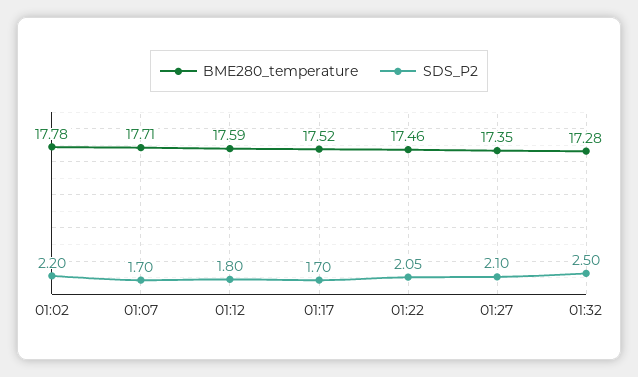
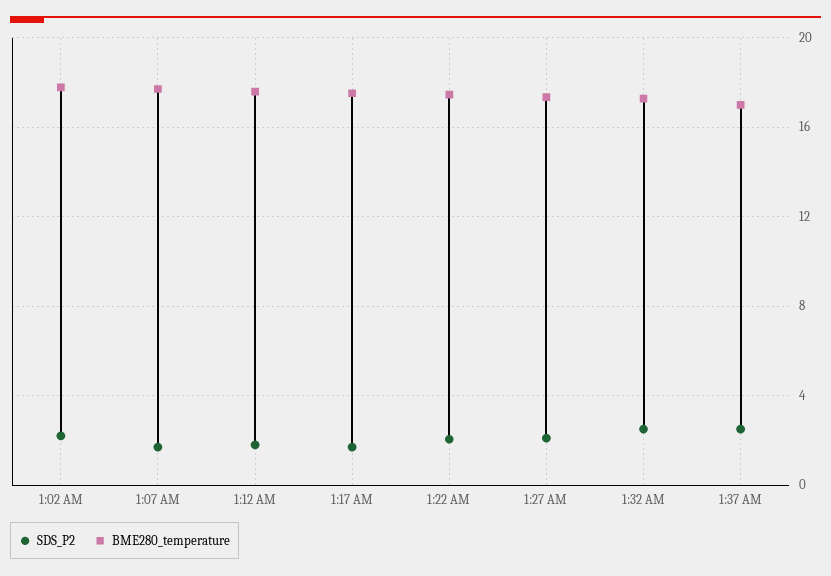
SDS_P2, 1:37 AM: none -> 2.5
BME280_temperature, 1:37 AM: none -> 17

